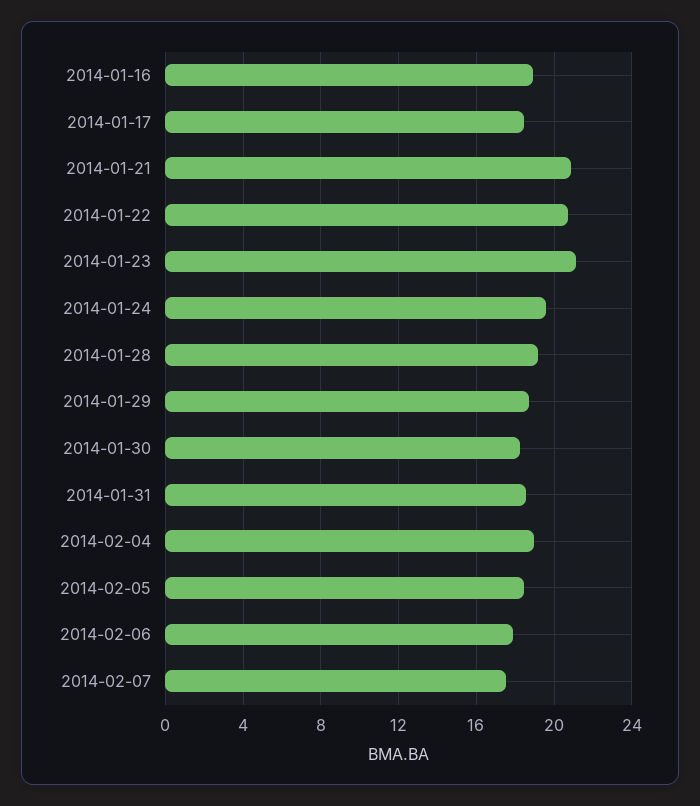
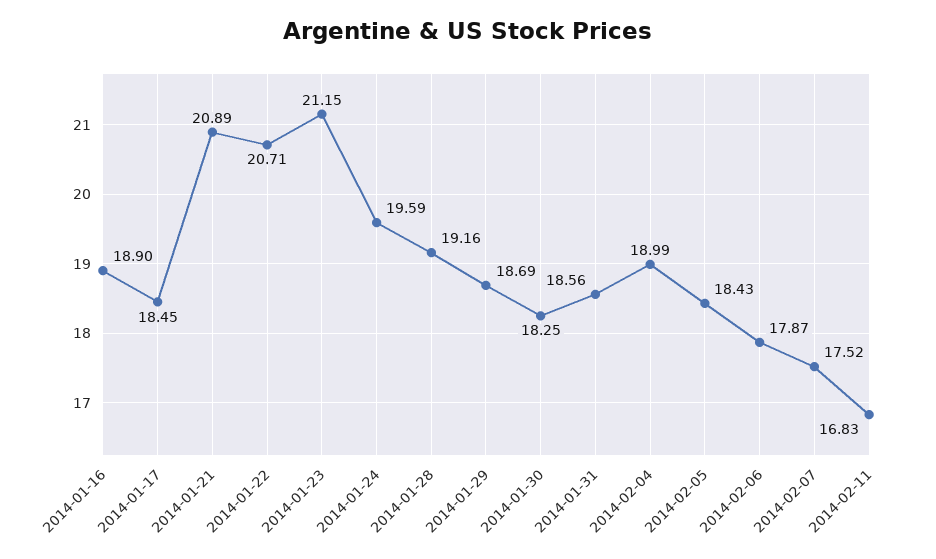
2014-02-11: none -> 16.83

